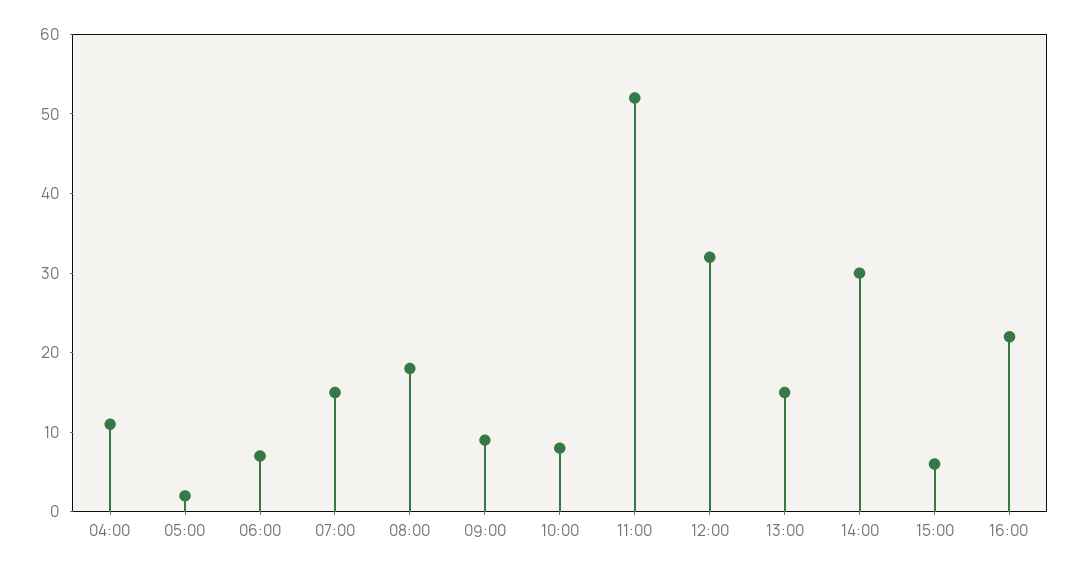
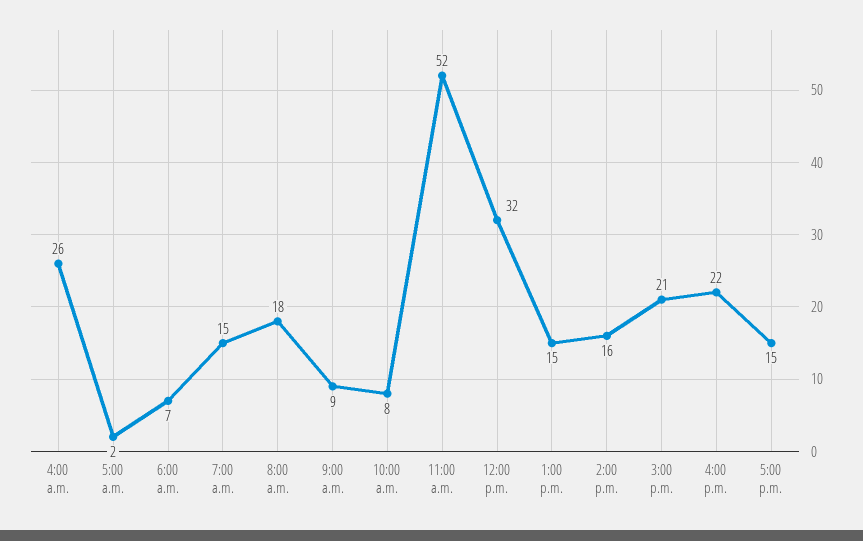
04:00: 10 -> 26
14:00: 30 -> 16
15:00: 5 -> 21
5:00 p.m.: none -> 15

